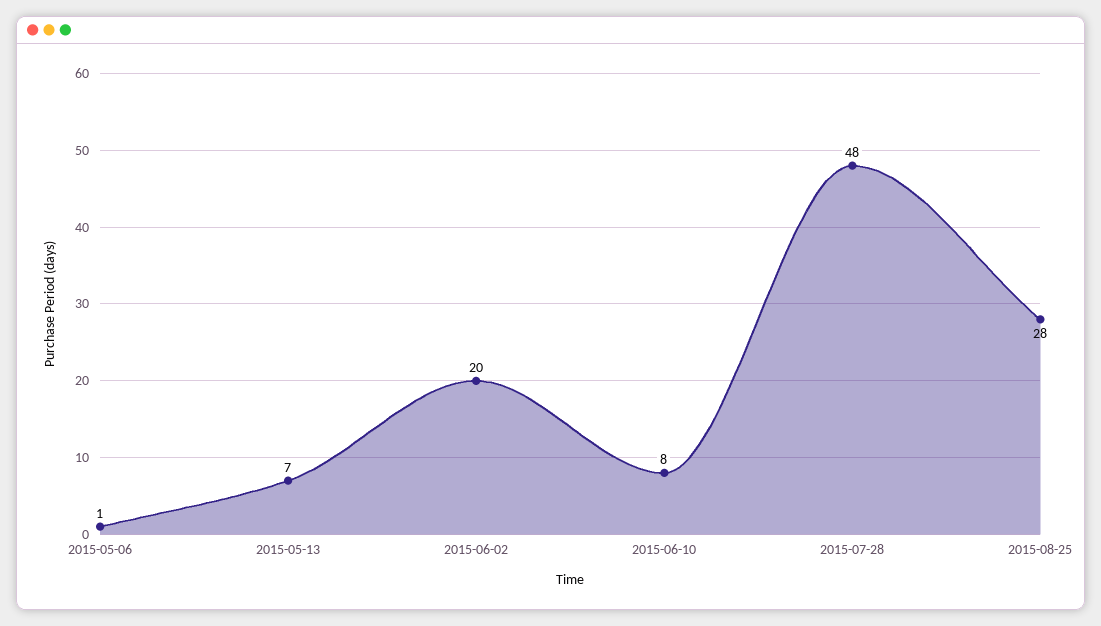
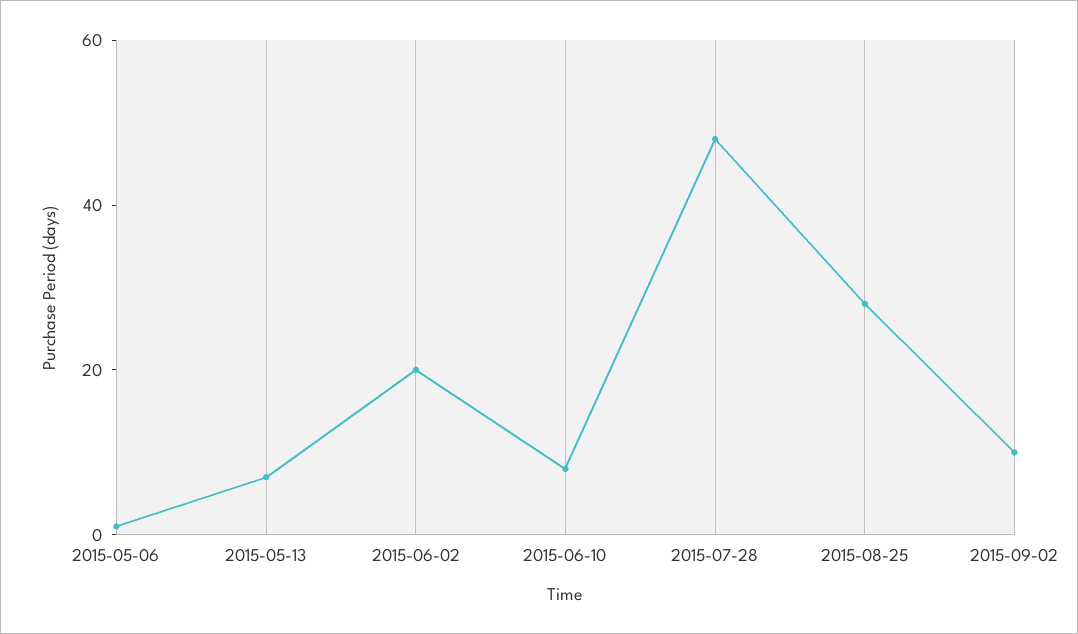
2015-09-02: none -> 10

